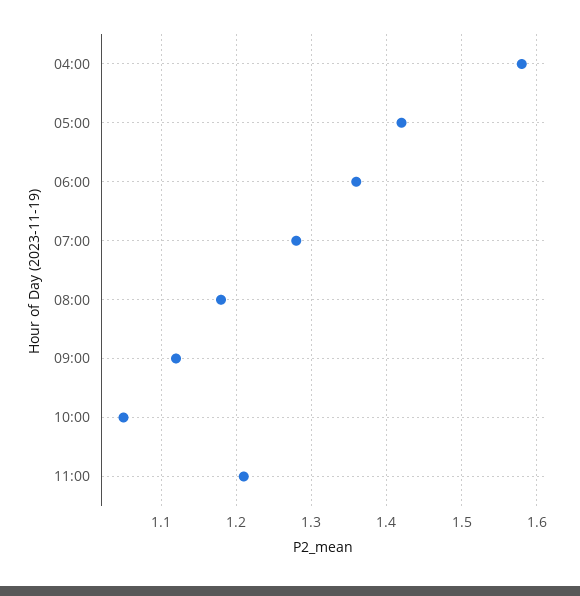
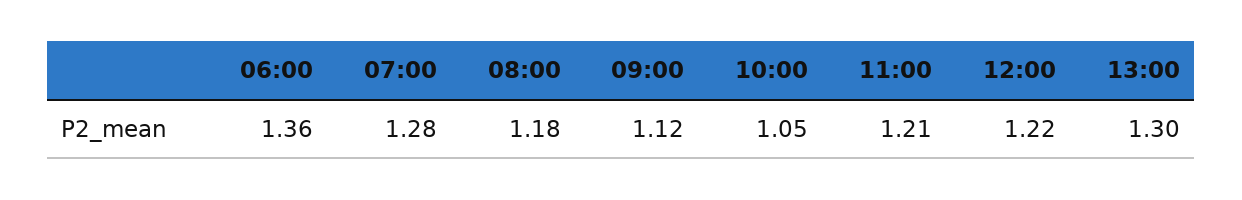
04:00: 1.58 -> none
05:00: 1.42 -> none
12:00: none -> 1.22
13:00: none -> 1.3

